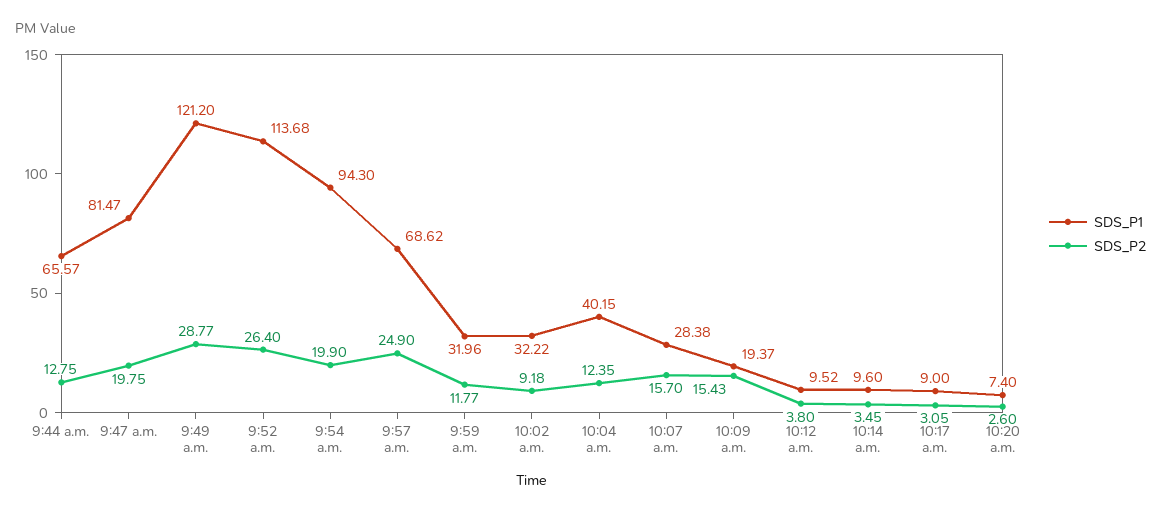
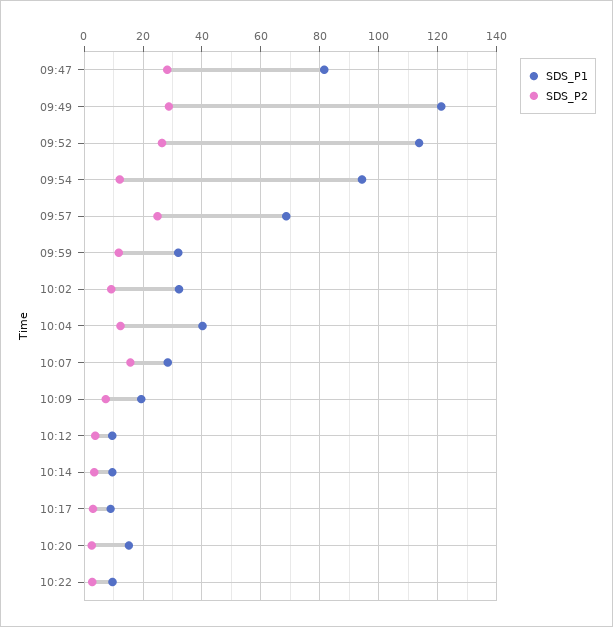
SDS_P1, 9:44 a.m.: 65.57 -> none
SDS_P2, 9:44 a.m.: 12.75 -> none
SDS_P2, 9:47 a.m.: 19.75 -> 27.5
SDS_P2, 9:54 a.m.: 19.9 -> 12.5
SDS_P2, 10:09 a.m.: 15.43 -> 7.5
SDS_P1, 10:20 a.m.: 7.4 -> 15
SDS_P1, 10:22: none -> 10
SDS_P2, 10:22: none -> 2.5

